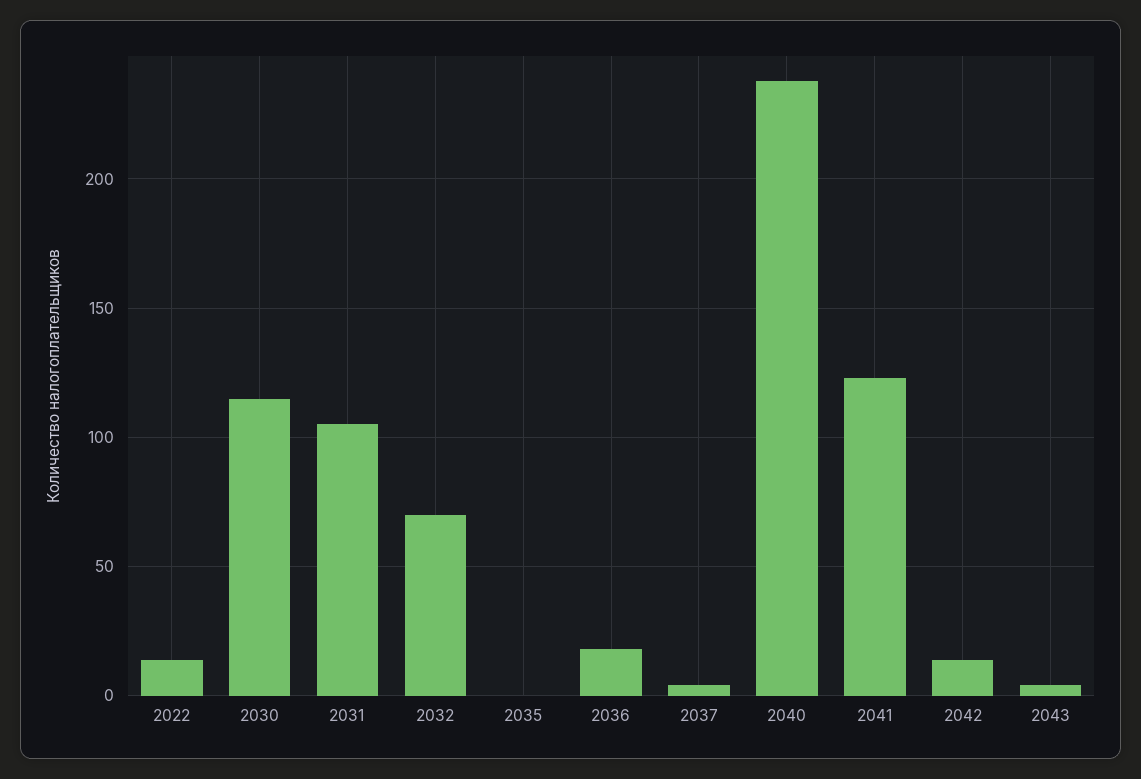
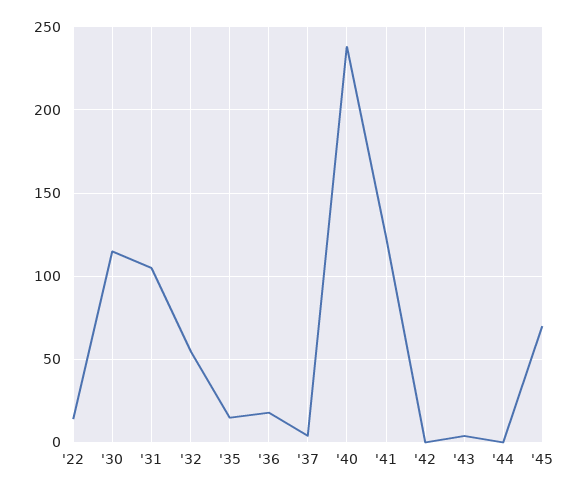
2032: 70 -> 55
2035: 0 -> 15
2042: 15 -> 0
'44: none -> 0
'45: none -> 70

